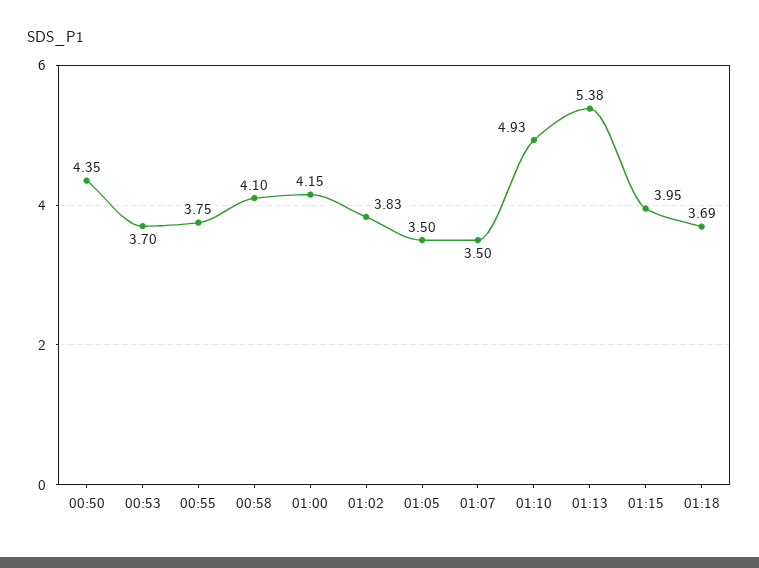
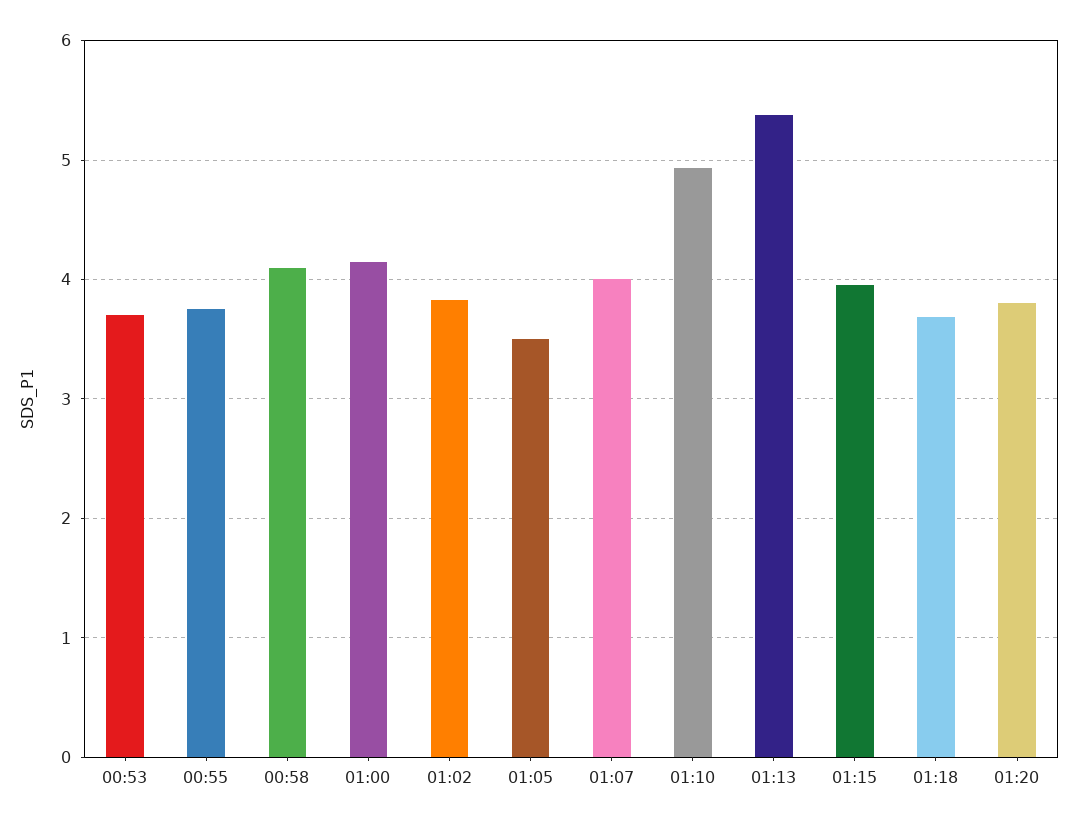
00:50: 4.35 -> none
01:07: 3.5 -> 4
01:20: none -> 3.8

